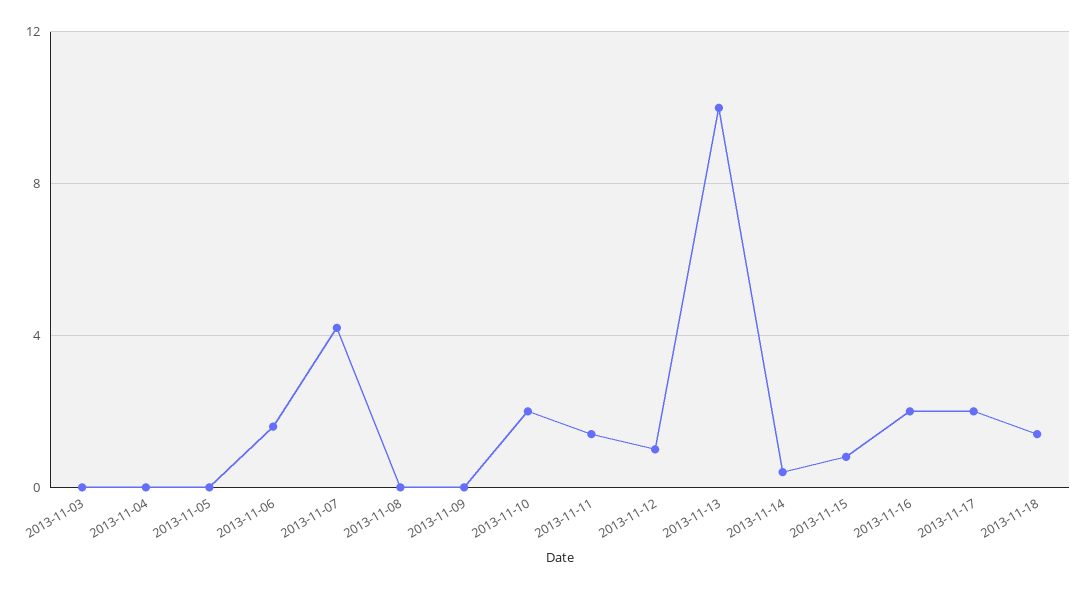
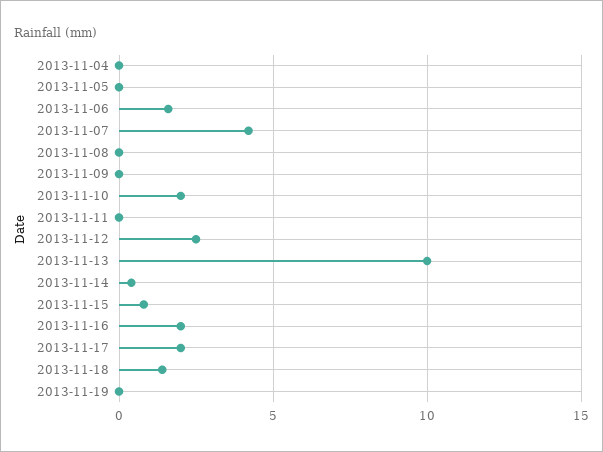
2013-11-03: 0 -> none
2013-11-11: 1.5 -> 0
2013-11-12: 1 -> 2.5
2013-11-19: none -> 0

